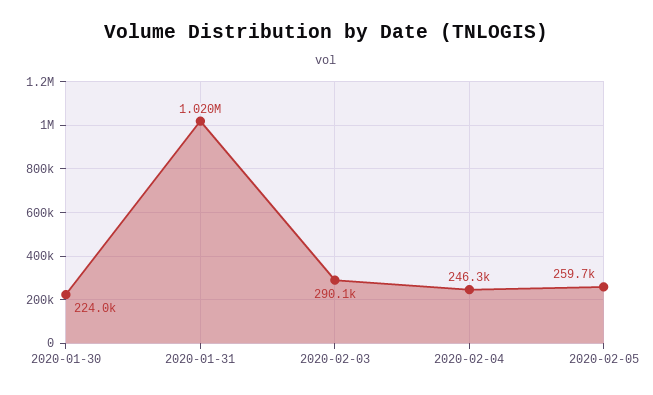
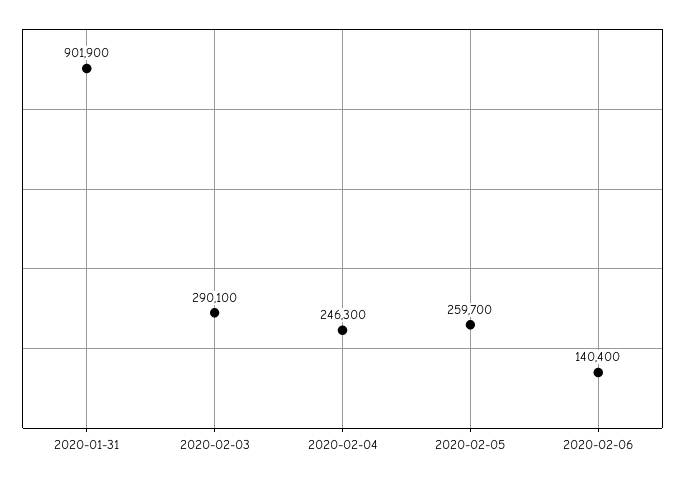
2020-01-30: 224000 -> none
2020-01-31: 1020000 -> 901900
2020-02-06: none -> 140400

